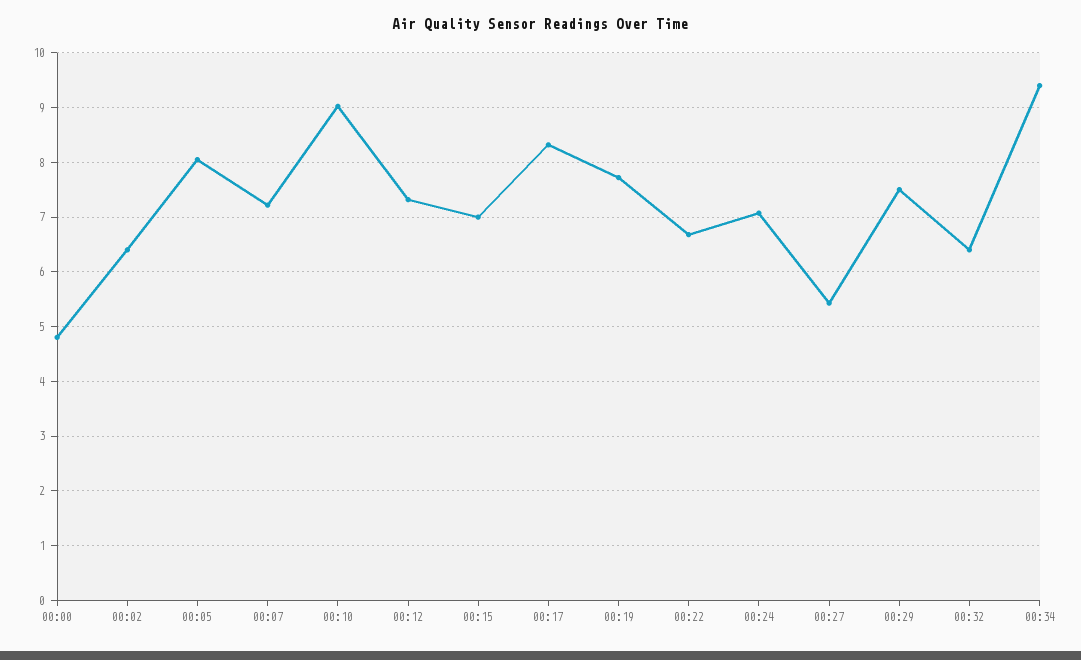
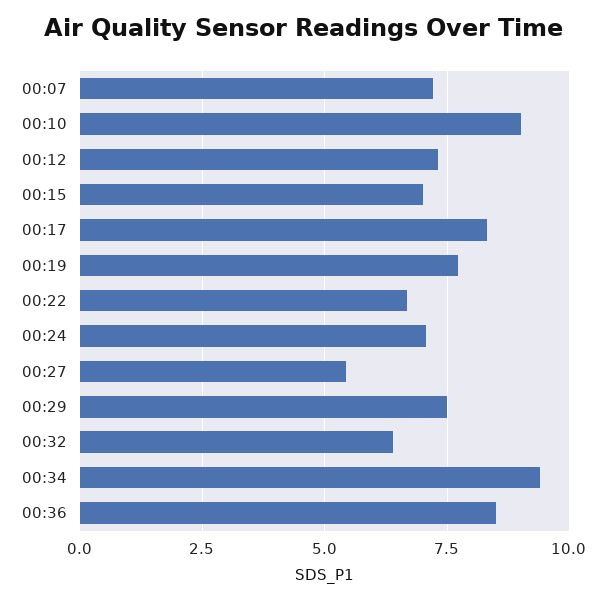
00:00: 4.8 -> none
00:02: 6.4 -> none
00:05: 8 -> none
00:36: none -> 8.5

